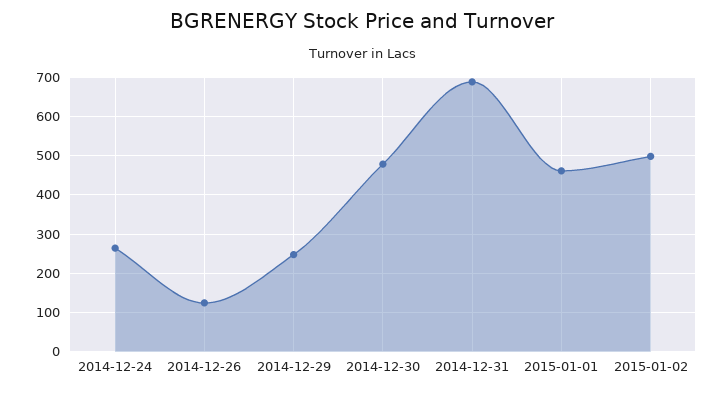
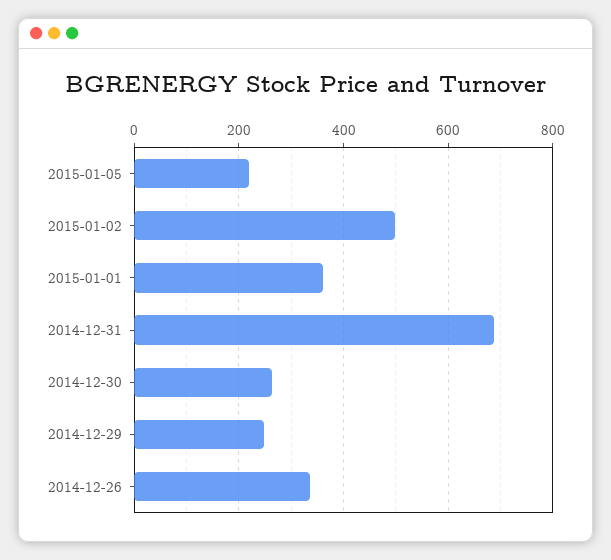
2014-12-24: 260 -> none
2014-12-26: 120 -> 340
2014-12-30: 480 -> 260
2015-01-01: 460 -> 360
2015-01-05: none -> 220

